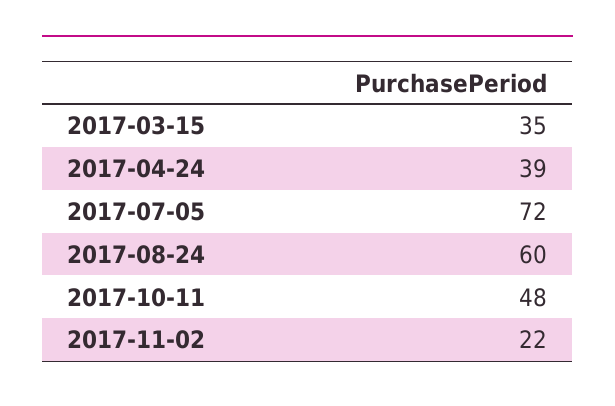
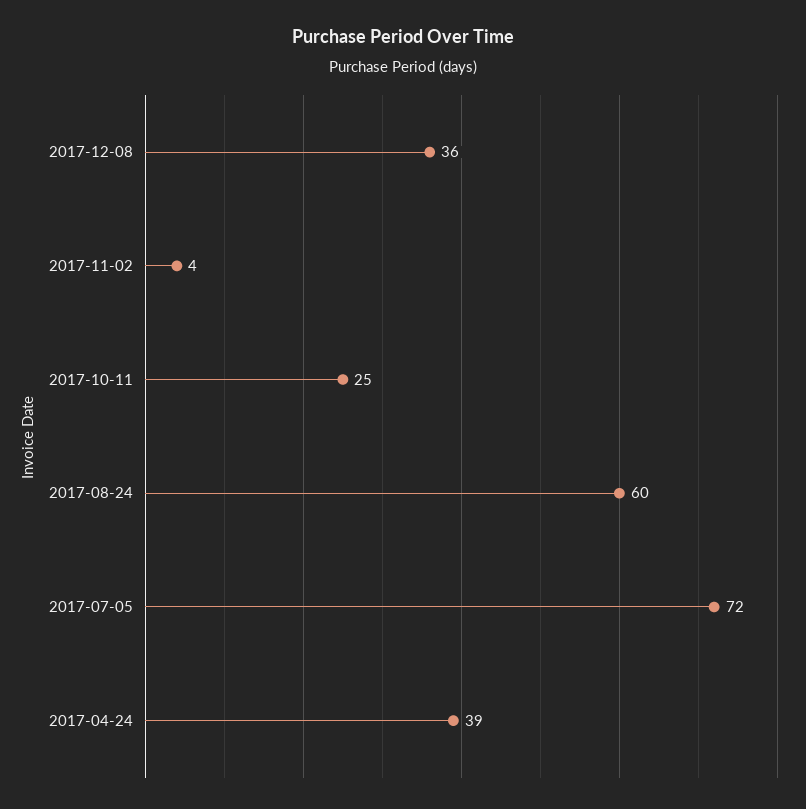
2017-03-15: 35 -> none
2017-10-11: 48 -> 25
2017-11-02: 22 -> 4
2017-12-08: none -> 36

